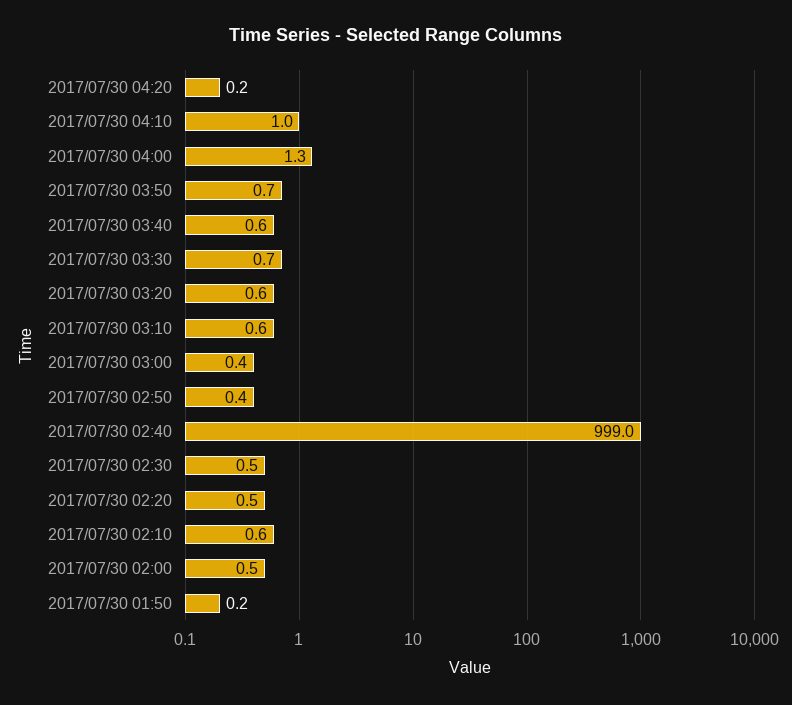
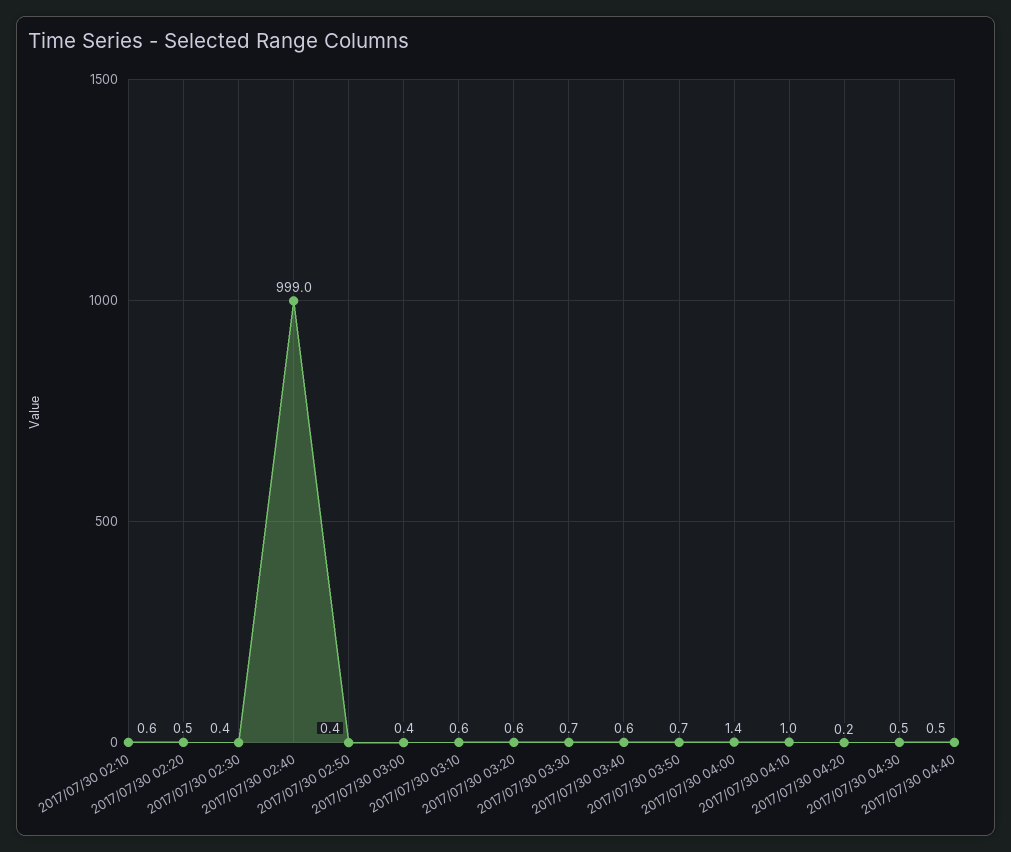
2017/07/30 04:00: 1.3 -> 1.4
2017/07/30 02:30: 0.5 -> 0.4
2017/07/30 02:00: 0.5 -> none
2017/07/30 01:50: 0.2 -> none
2017/07/30 04:30: none -> 0.5
2017/07/30 04:40: none -> 0.5

